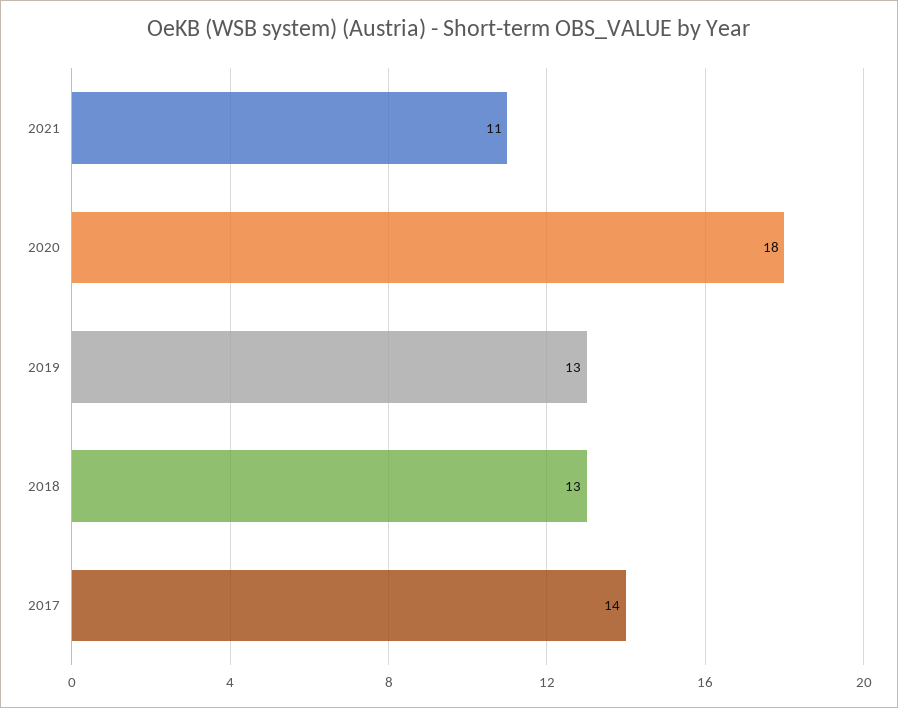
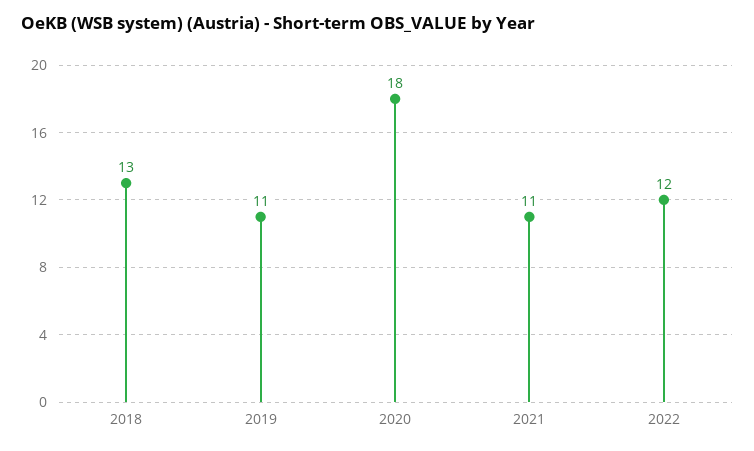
2019: 13 -> 11
2017: 14 -> none
2022: none -> 12

